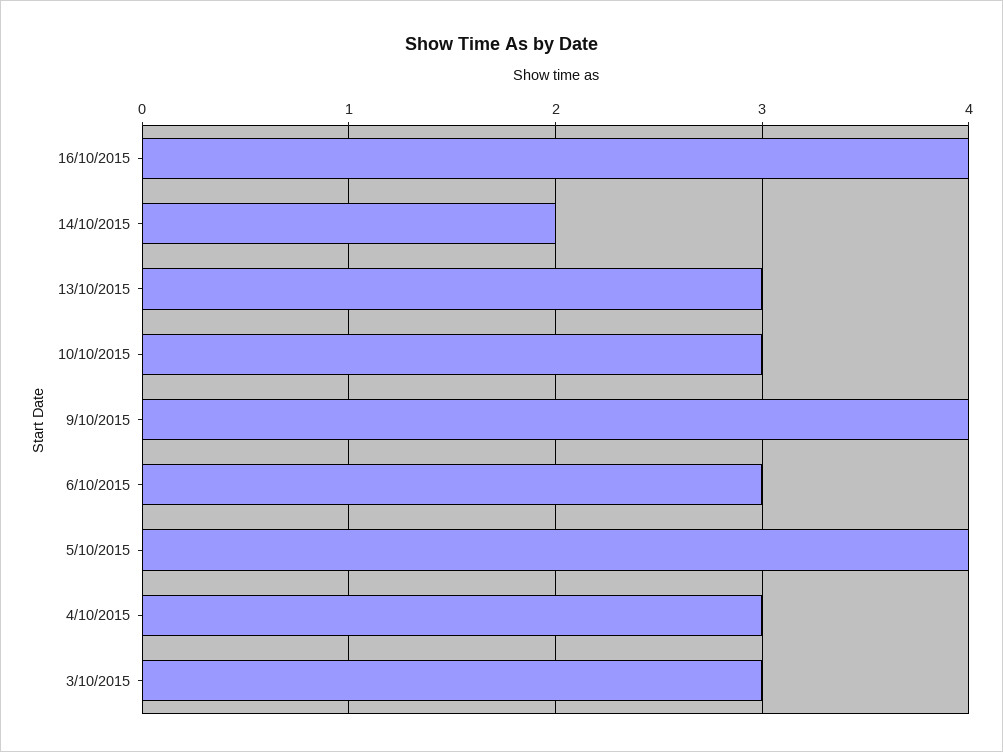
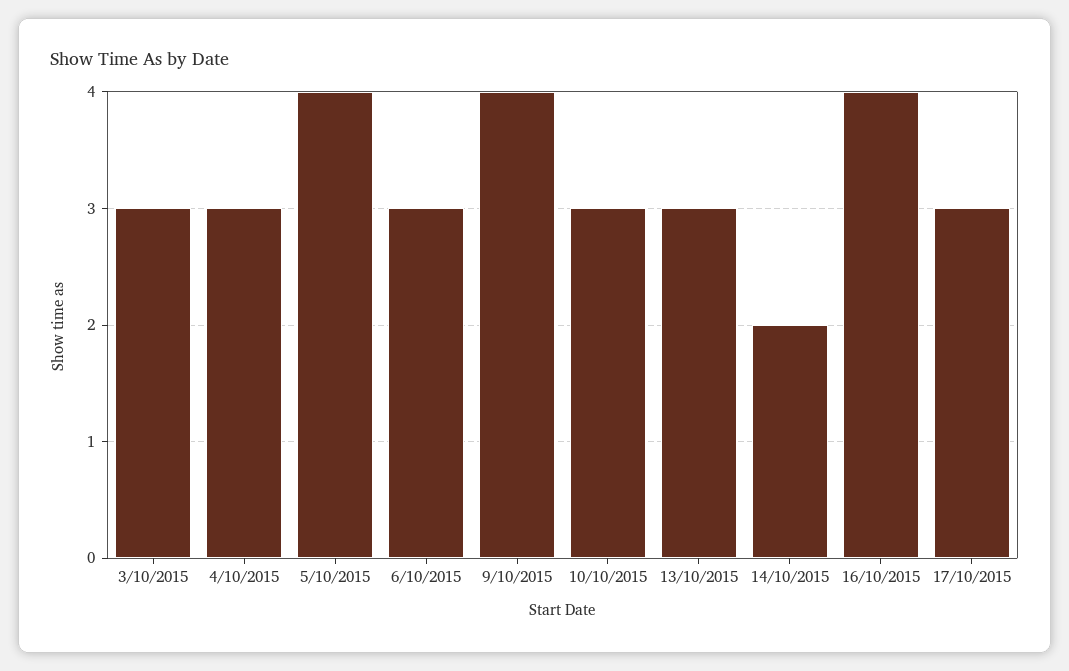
17/10/2015: none -> 3

